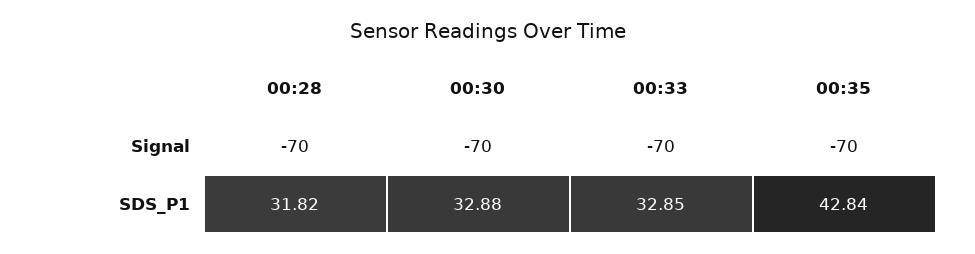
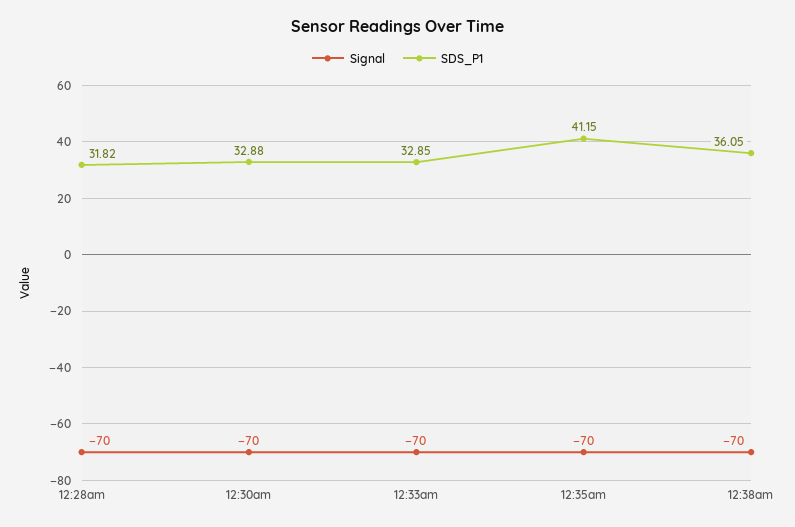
SDS_P1, 00:35: 42.84 -> 41.15
Signal, 12:38am: none -> -70
SDS_P1, 12:38am: none -> 36.05

